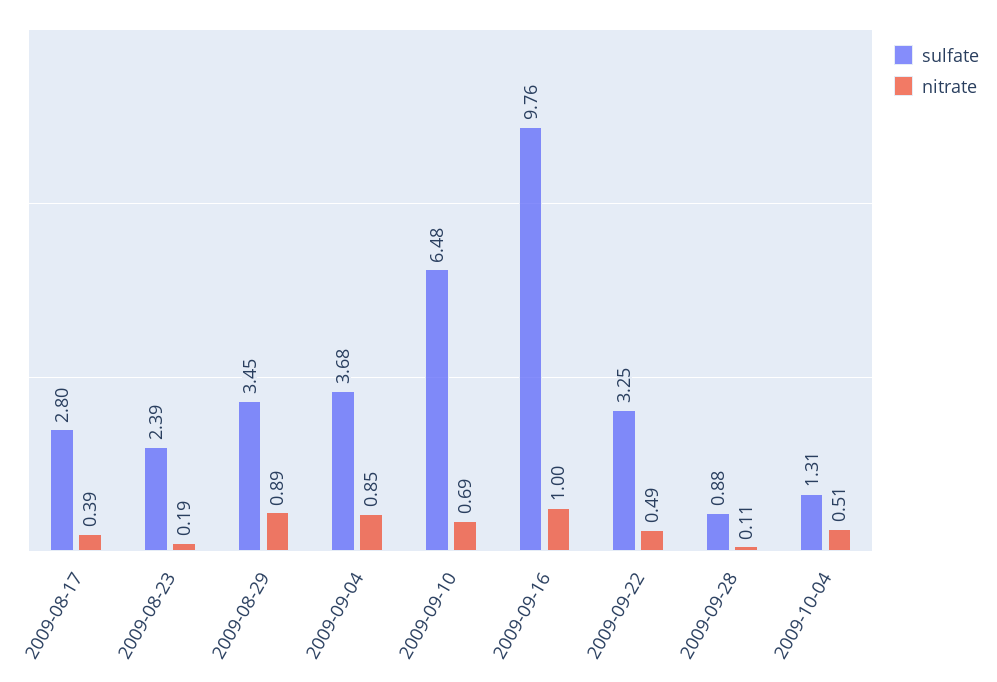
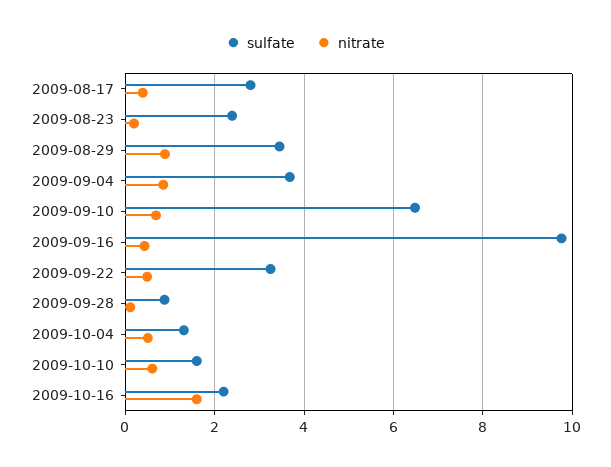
nitrate, 2009-09-16: 1 -> 0.4
sulfate, 2009-10-10: none -> 1.6
nitrate, 2009-10-10: none -> 0.6
sulfate, 2009-10-16: none -> 2.2
nitrate, 2009-10-16: none -> 1.6

